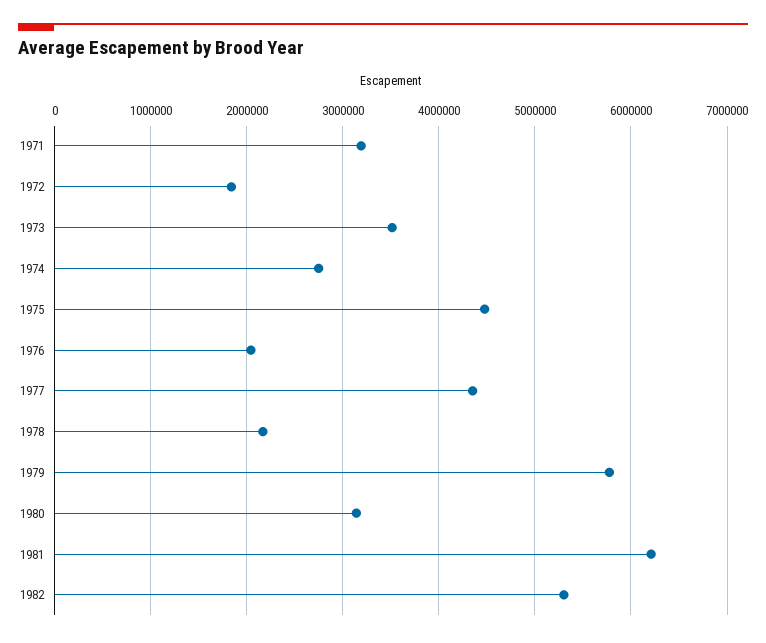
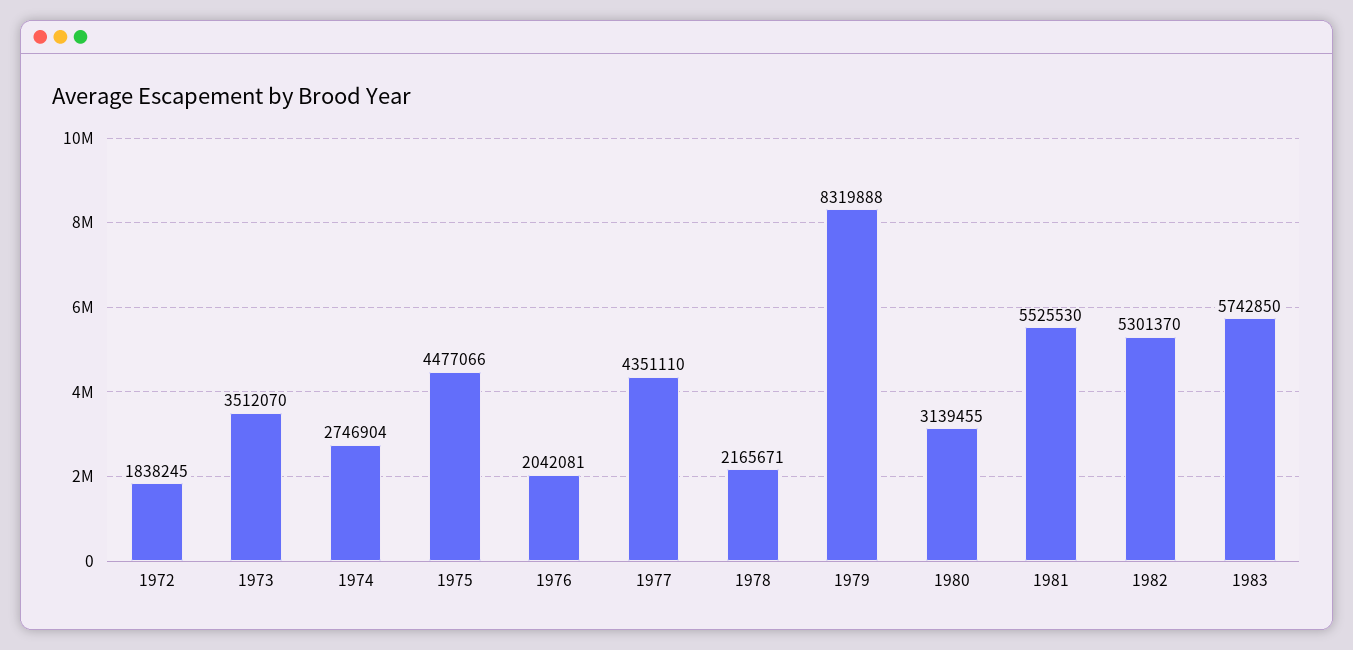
1971: 3200000 -> none
1979: 5800000 -> 8319888
1981: 6200000 -> 5525530
1983: none -> 5742850

